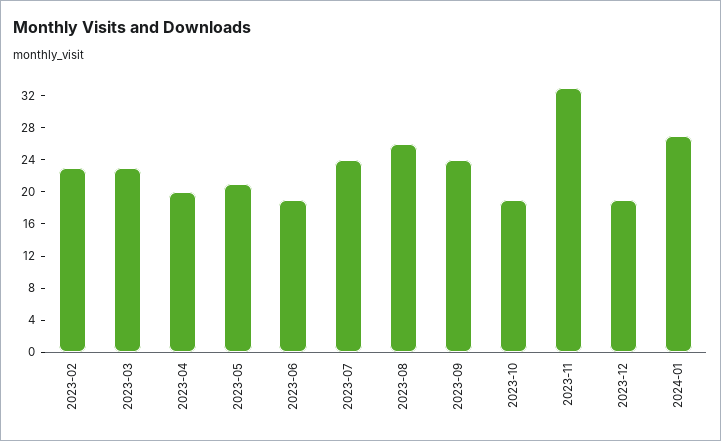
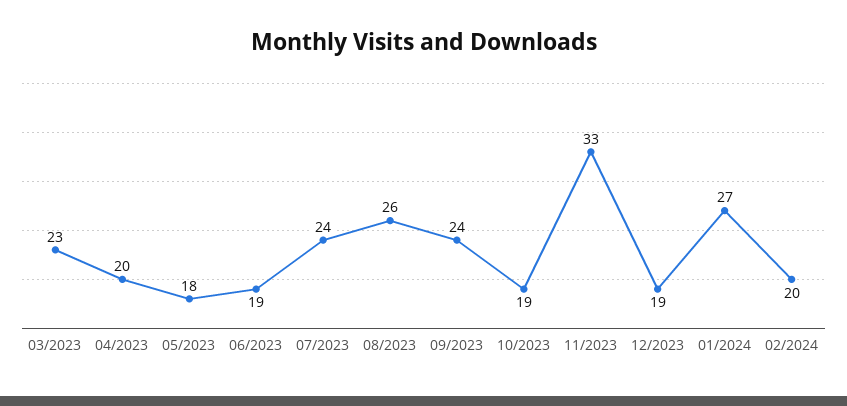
2023-02: 23 -> none
2023-05: 21 -> 18
02/2024: none -> 20

